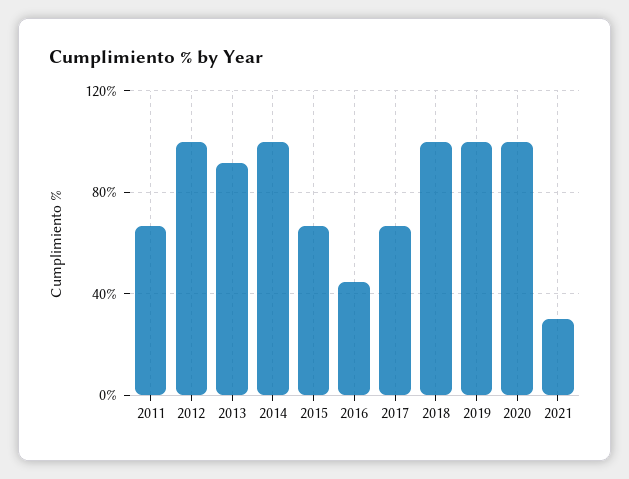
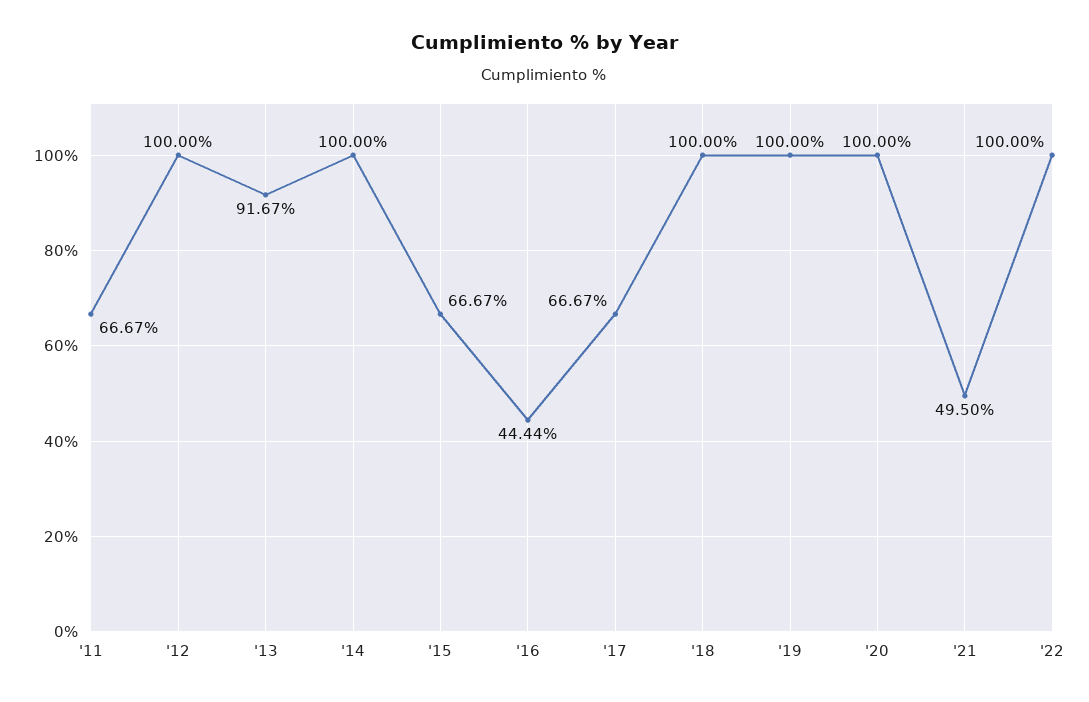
2021: 30 -> 49.5
'22: none -> 100

